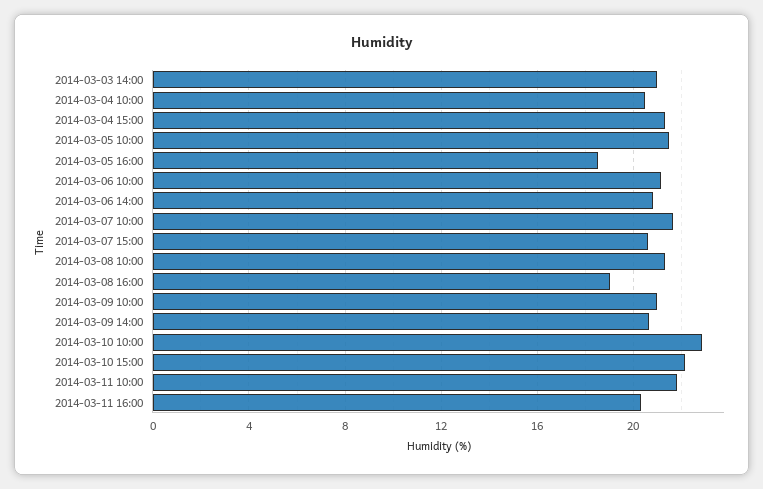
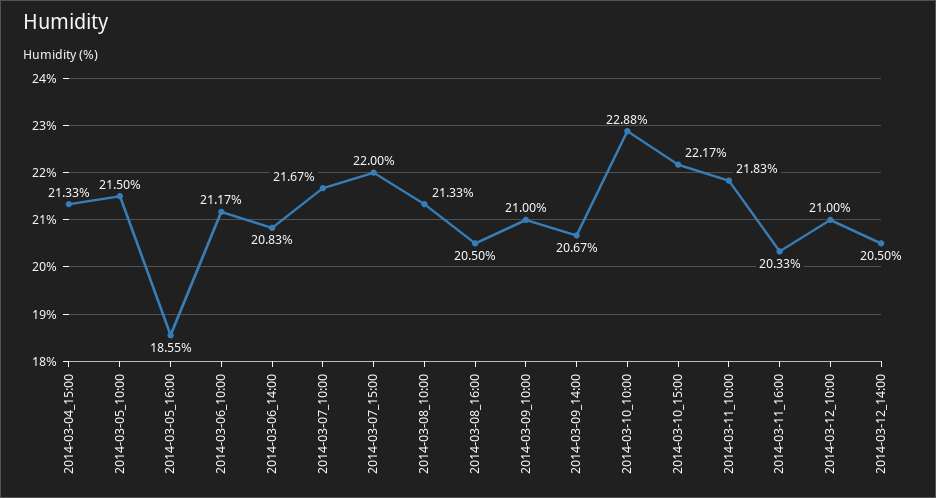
2014-03-03 14:00: 21 -> none
2014-03-04 10:00: 20.5 -> none
2014-03-07 15:00: 20.5 -> 22
2014-03-08 16:00: 19 -> 20.5
2014-03-12_10:00: none -> 21
2014-03-12_14:00: none -> 20.5

